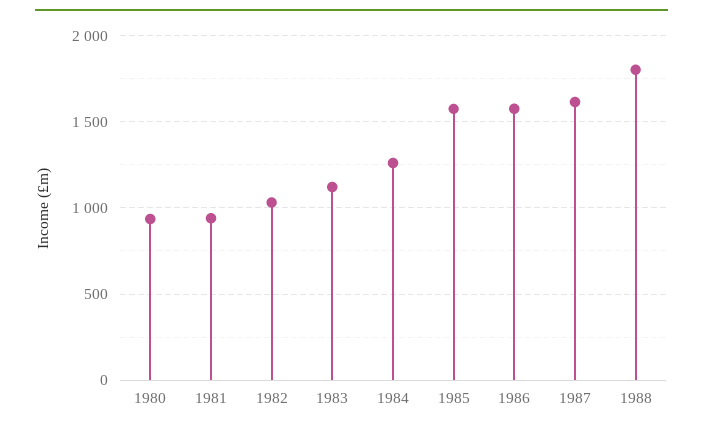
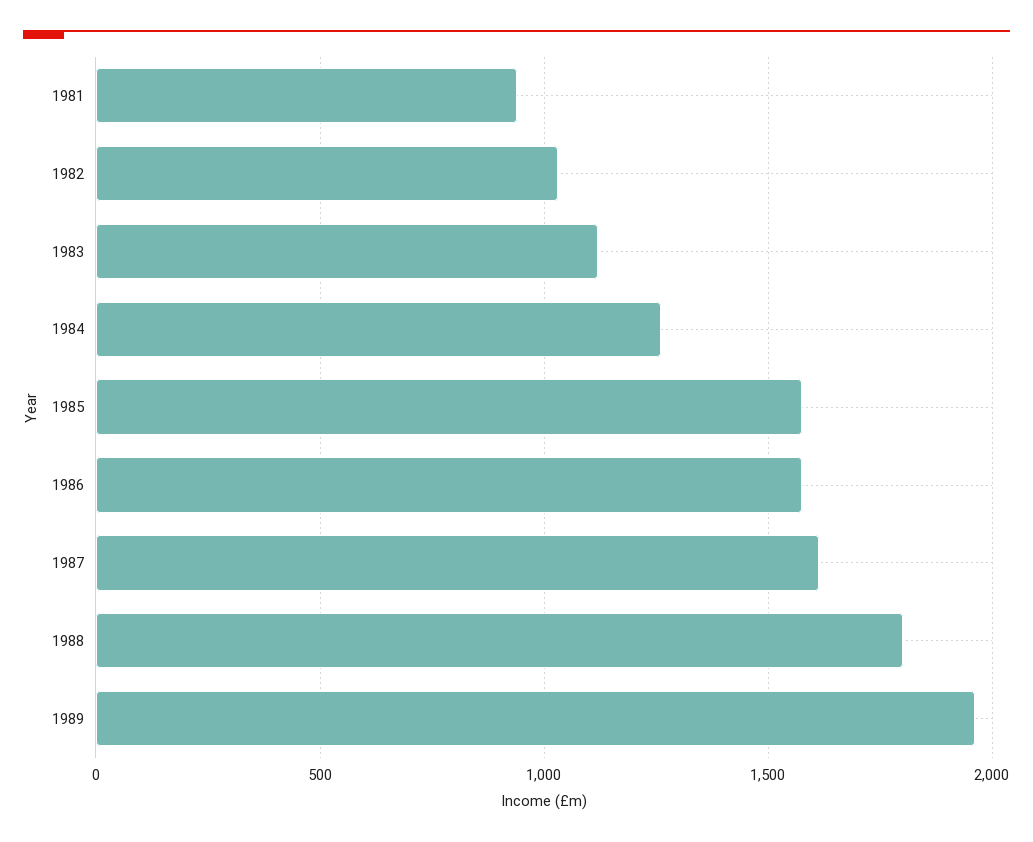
1980: 950 -> none
1989: none -> 1950

